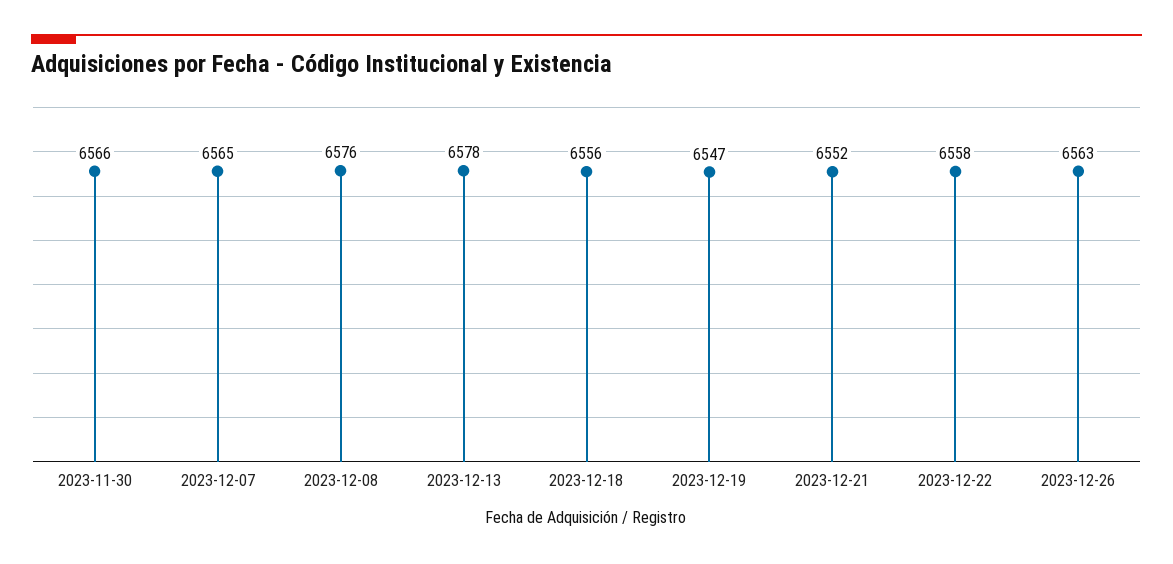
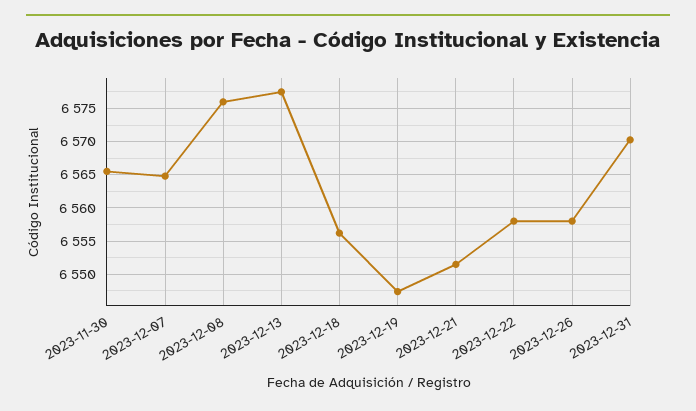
2023-12-26: 6563 -> 6558
2023-12-31: none -> 6570

